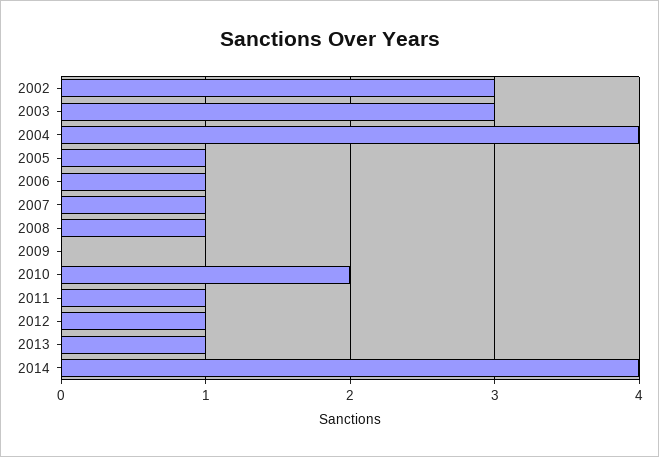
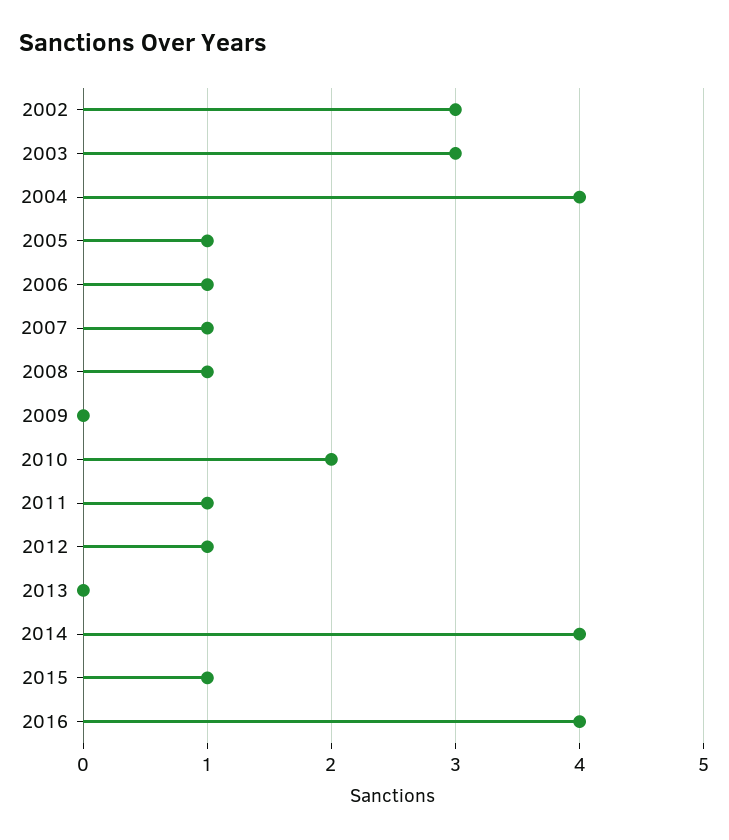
2013: 1 -> 0
2015: none -> 1
2016: none -> 4

